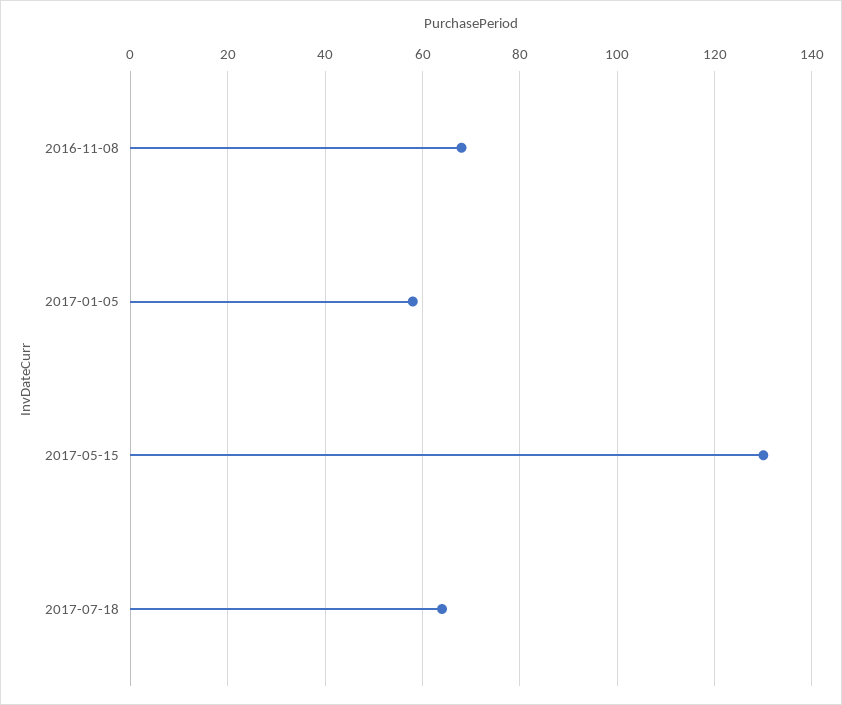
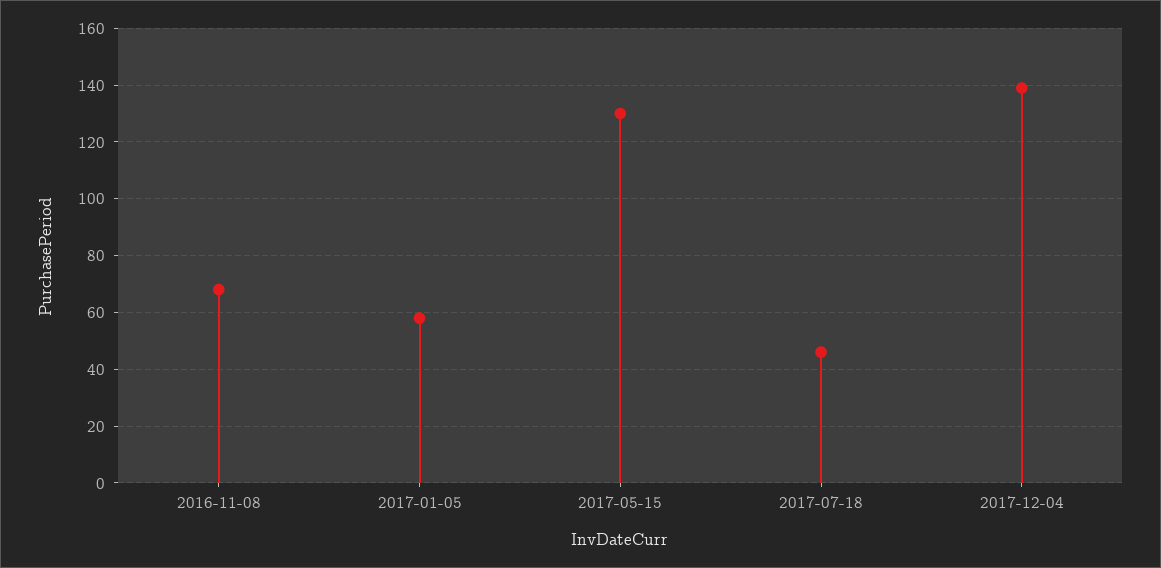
2017-07-18: 65 -> 45
2017-12-04: none -> 140

